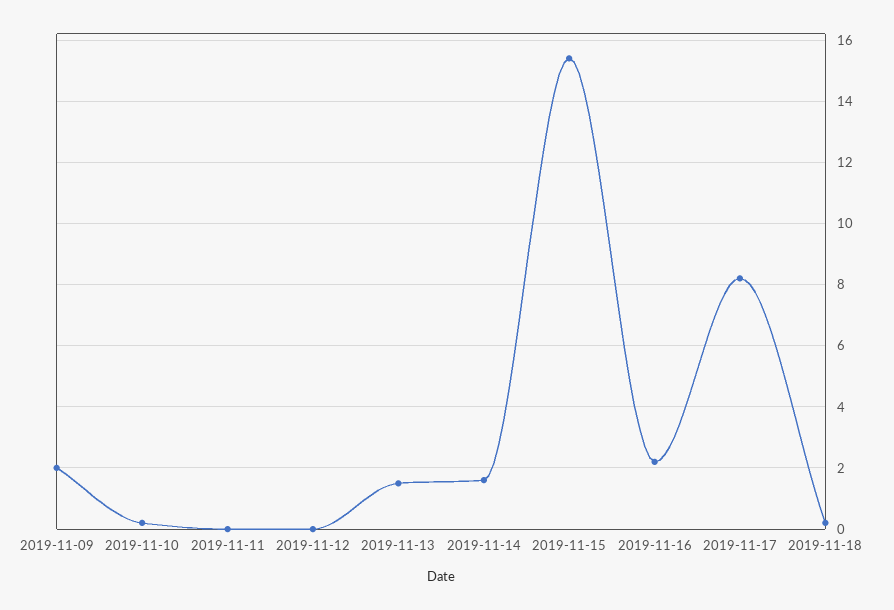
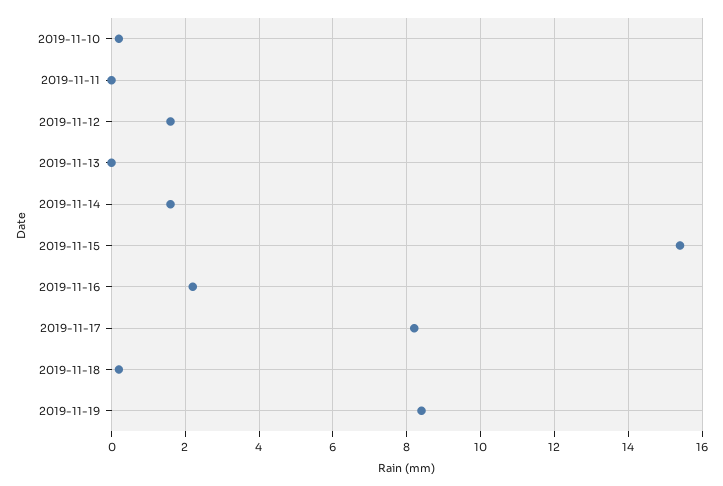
2019-11-09: 2 -> none
2019-11-12: 0 -> 1.5
2019-11-13: 1.5 -> 0
2019-11-19: none -> 8.5

